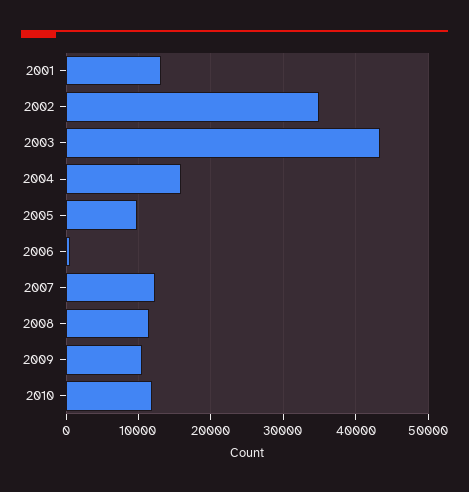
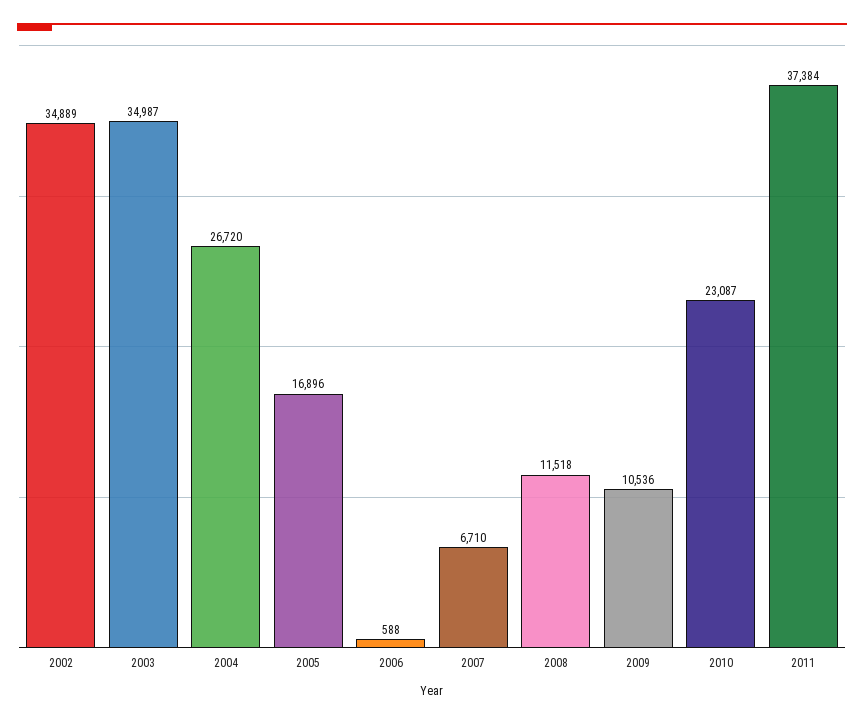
2001: 13000 -> none
2003: 43000 -> 34987
2004: 16000 -> 26720
2005: 10000 -> 16896
2007: 12000 -> 6710
2010: 12000 -> 23087
2011: none -> 37384

